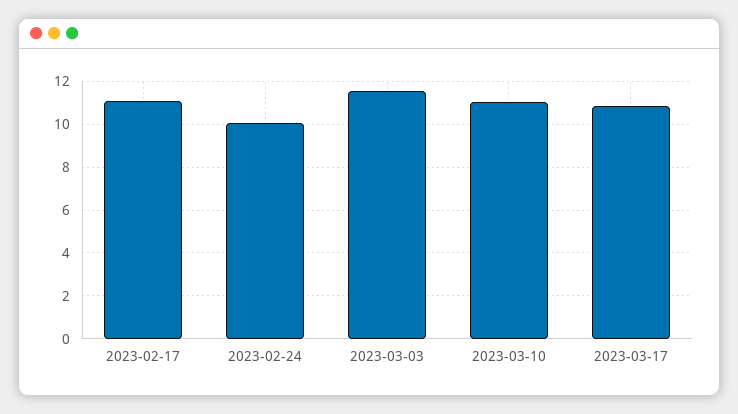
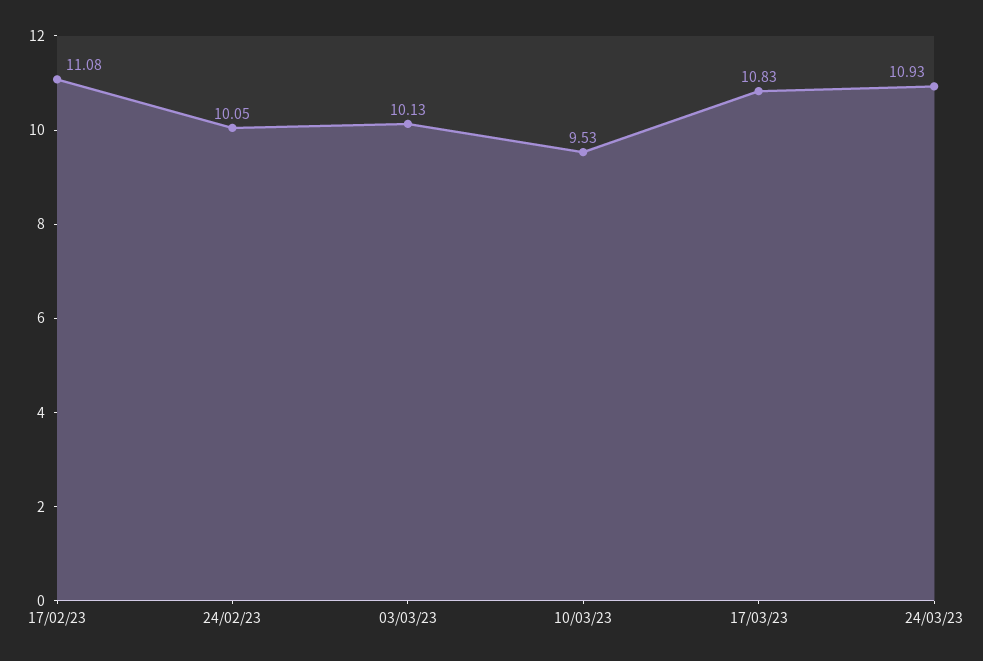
2023-03-03: 11.5 -> 10.13
2023-03-10: 11 -> 9.53
24/03/23: none -> 10.93

